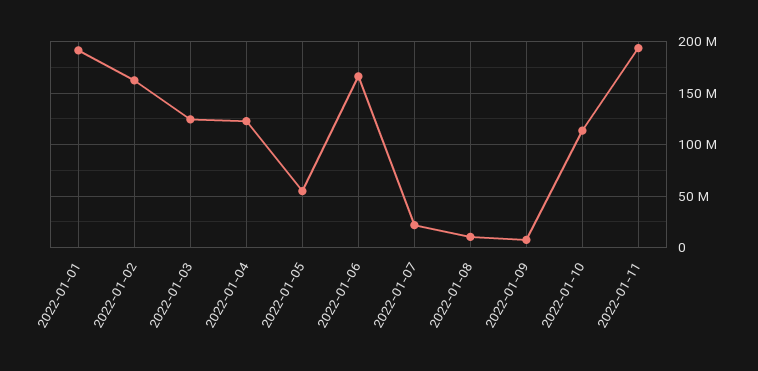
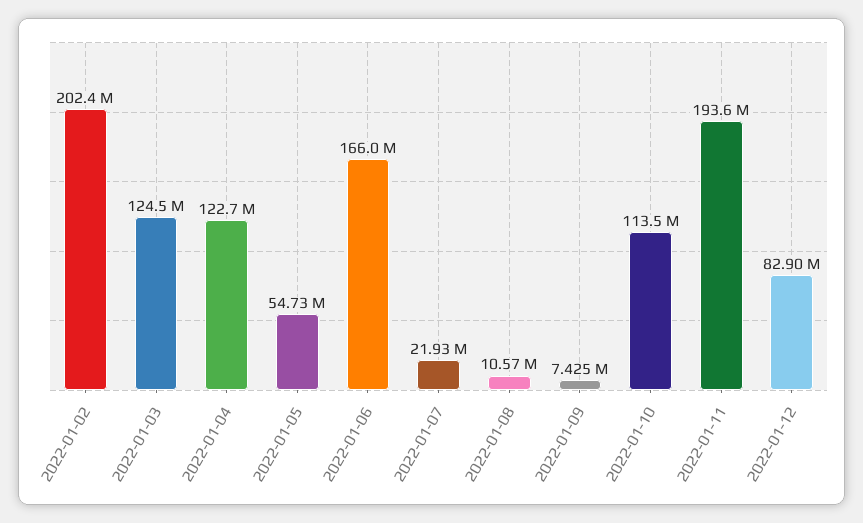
2022-01-01: 190000000 -> none
2022-01-02: 160000000 -> 202400000
2022-01-12: none -> 82900000

